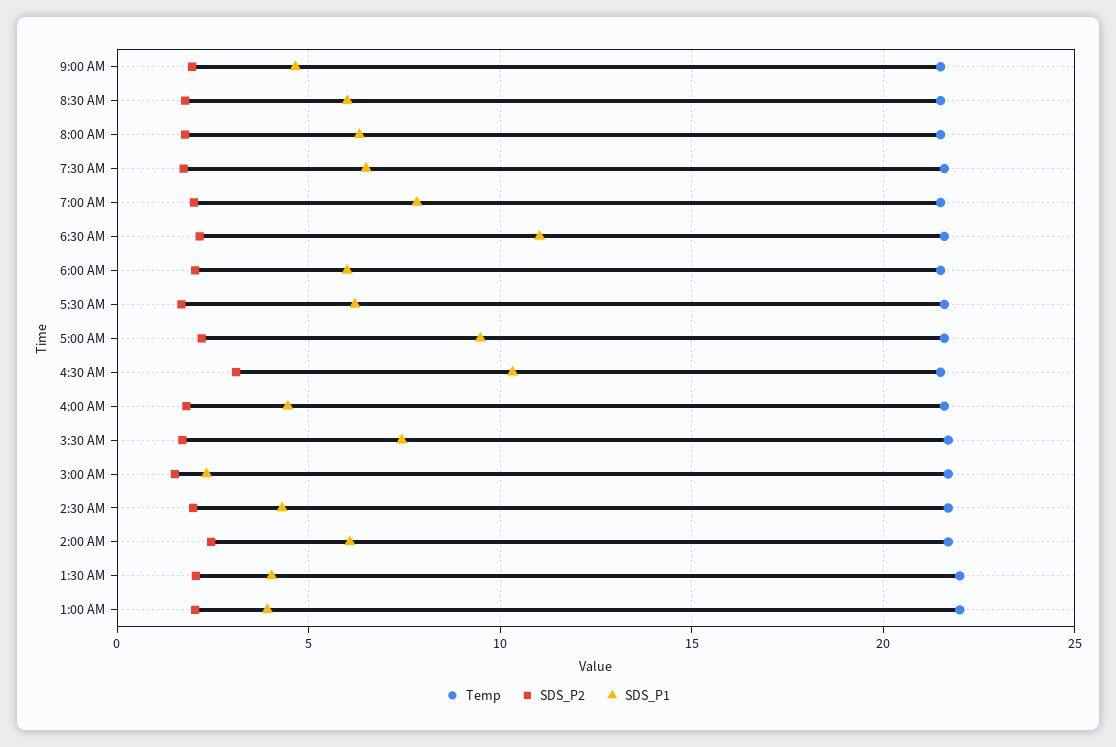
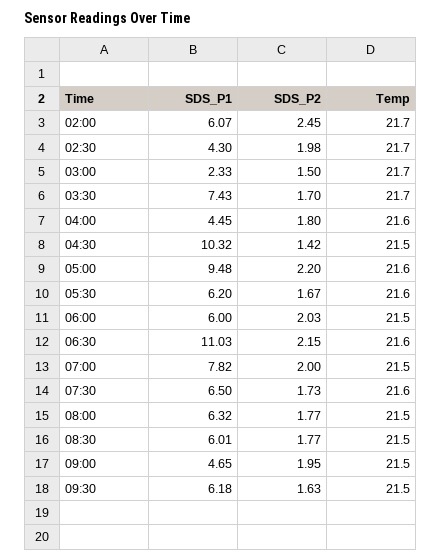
SDS_P2, 4:30 AM: 3 -> 1.42
Temp, 1:30 AM: 22 -> none
SDS_P2, 1:30 AM: 2 -> none
SDS_P1, 1:30 AM: 4 -> none
Temp, 1:00 AM: 22 -> none
SDS_P2, 1:00 AM: 2 -> none
SDS_P1, 1:00 AM: 4 -> none
SDS_P1, 09:30: none -> 6.18
SDS_P2, 09:30: none -> 1.63
Temp, 09:30: none -> 21.5

